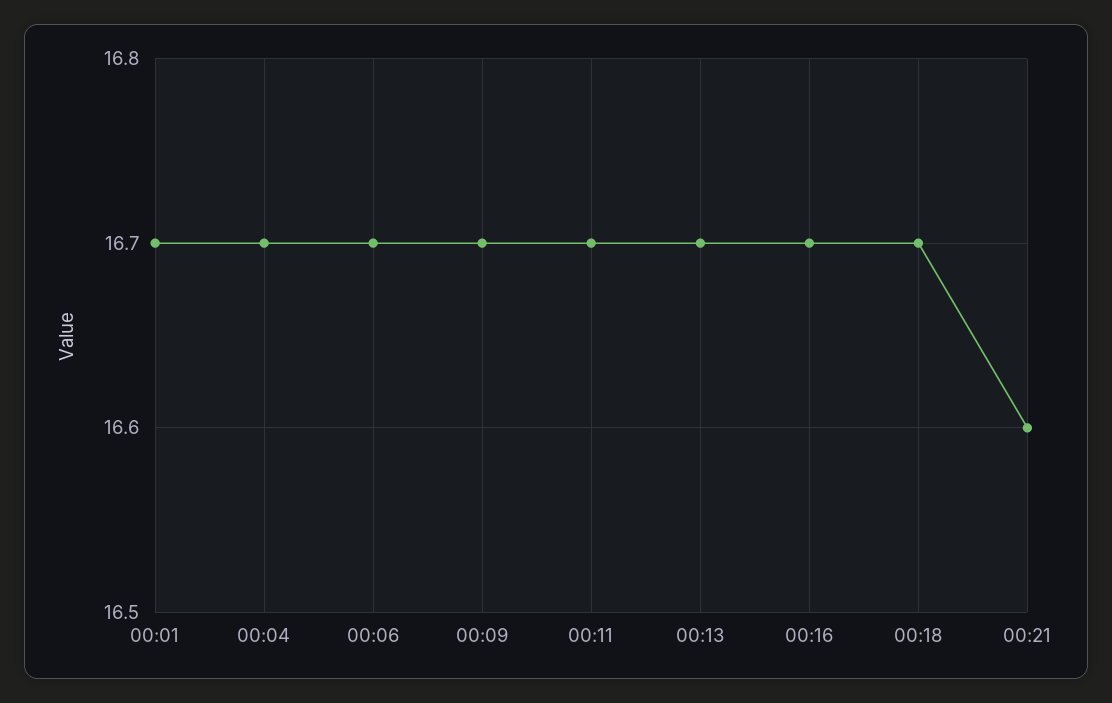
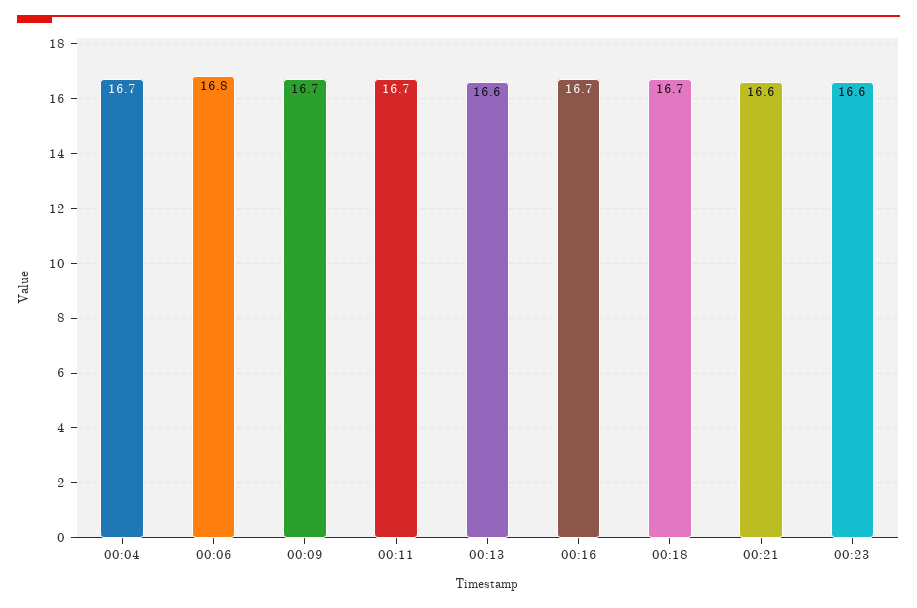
00:01: 16.7 -> none
00:06: 16.7 -> 16.8
00:13: 16.7 -> 16.6
00:23: none -> 16.6

